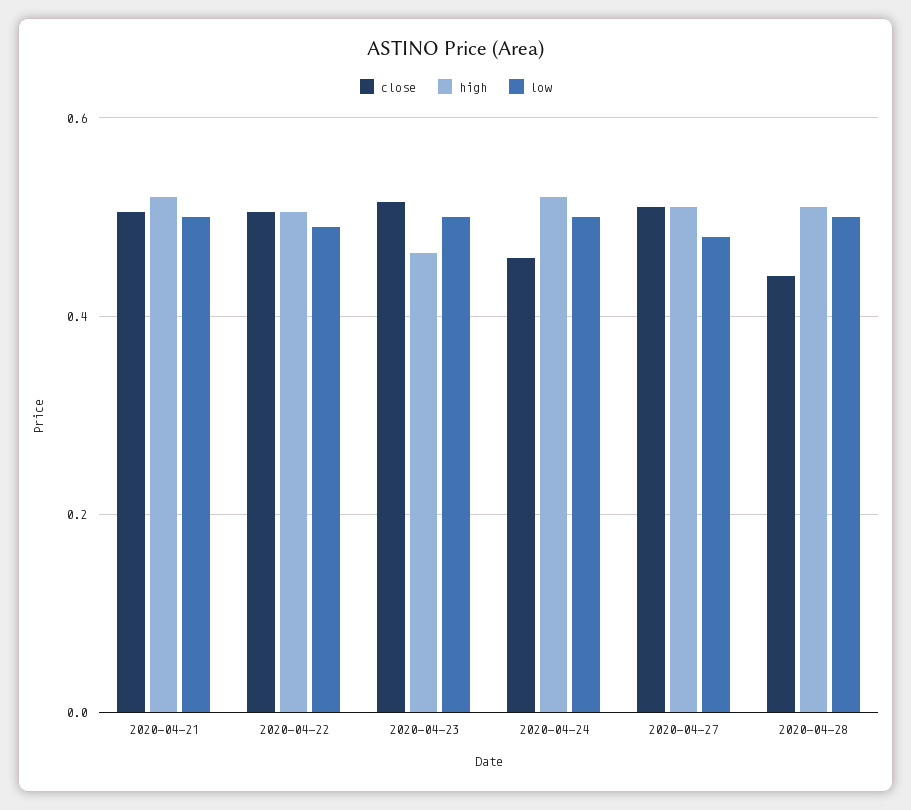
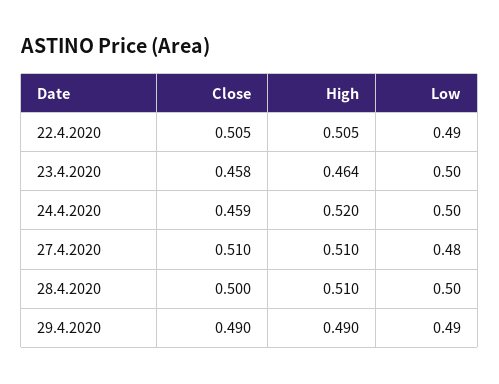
close, 2020-04-21: 0.5 -> none
high, 2020-04-21: 0.52 -> none
low, 2020-04-21: 0.5 -> none
close, 2020-04-23: 0.52 -> 0.458
close, 2020-04-28: 0.44 -> 0.5
close, 29.4.2020: none -> 0.49
high, 29.4.2020: none -> 0.49
low, 29.4.2020: none -> 0.49

